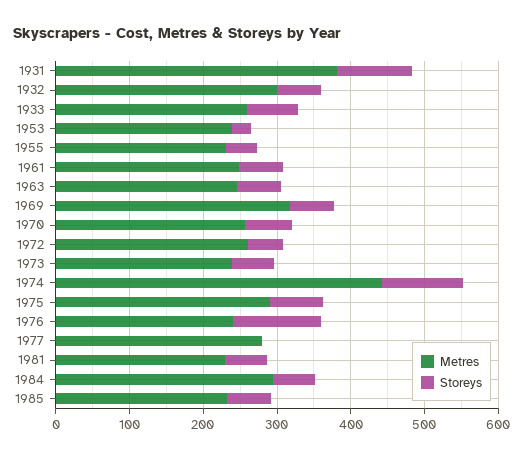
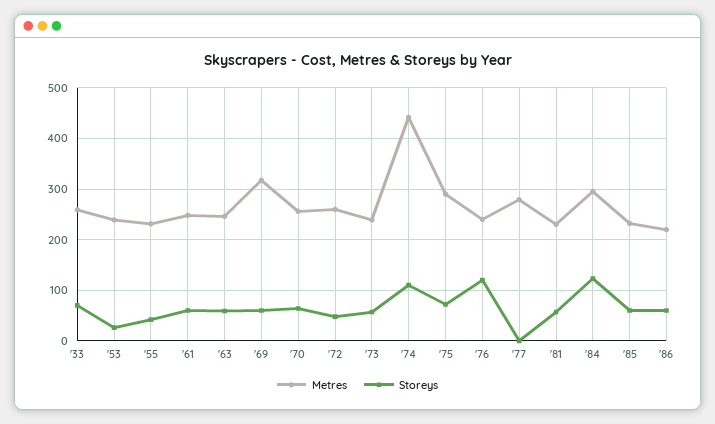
Metres, 1931: 380 -> none
Storeys, 1931: 100 -> none
Metres, 1932: 300 -> none
Storeys, 1932: 60 -> none
Storeys, 1984: 60 -> 120
Metres, '86: none -> 220
Storeys, '86: none -> 60

